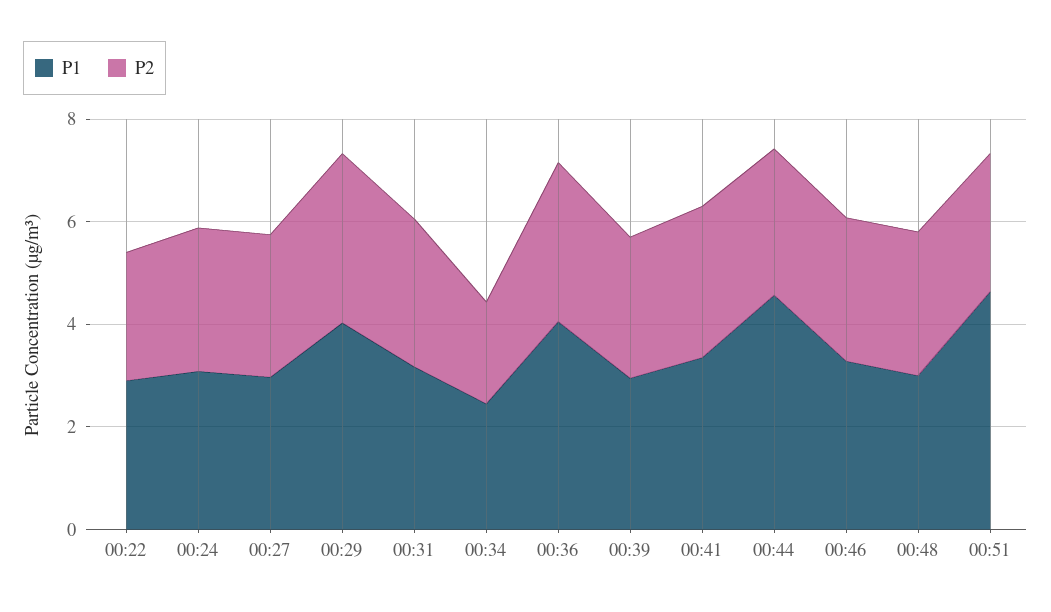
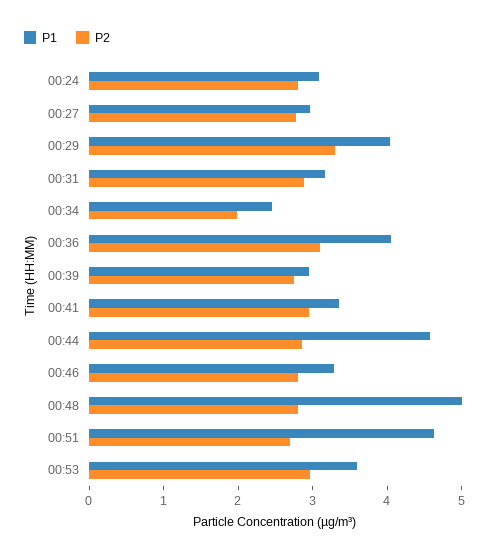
P1, 00:22: 3 -> none
P2, 00:22: 2.5 -> none
P1, 00:48: 3 -> 5
P1, 00:53: none -> 3.6
P2, 00:53: none -> 3

